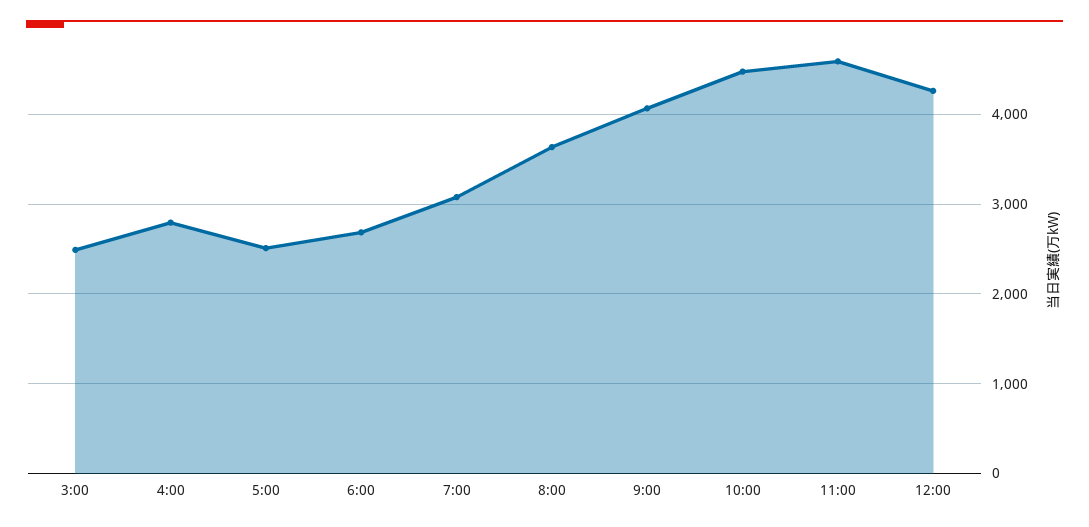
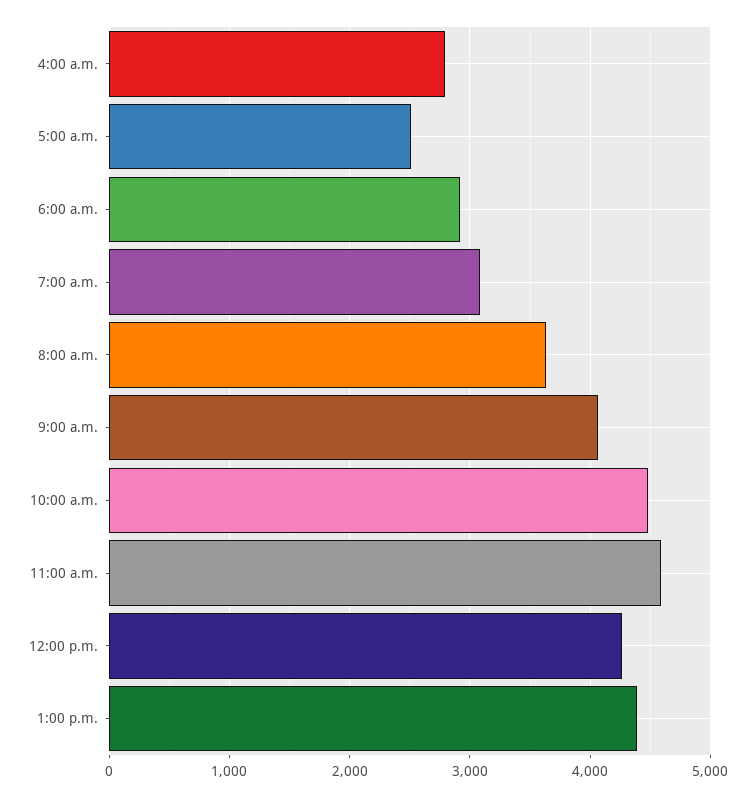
3:00: 2500 -> none
6:00: 2700 -> 2900
1:00 p.m.: none -> 4400

